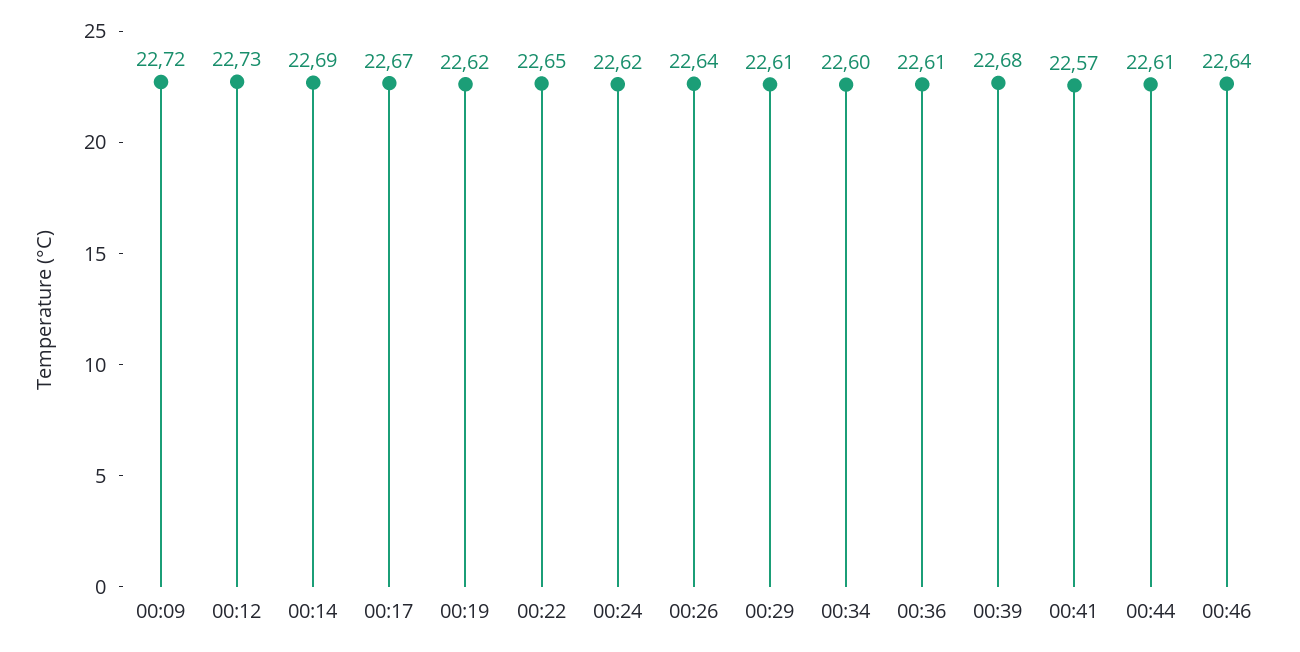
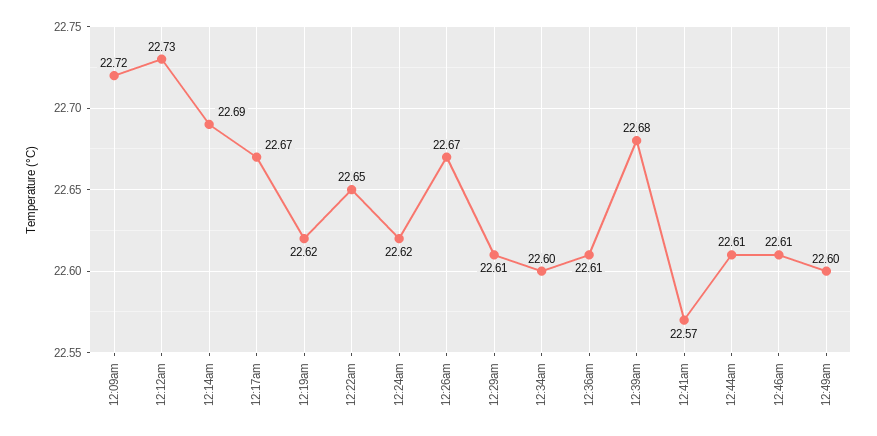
00:26: 22.64 -> 22.67
00:46: 22.64 -> 22.61
12:49am: none -> 22.6

